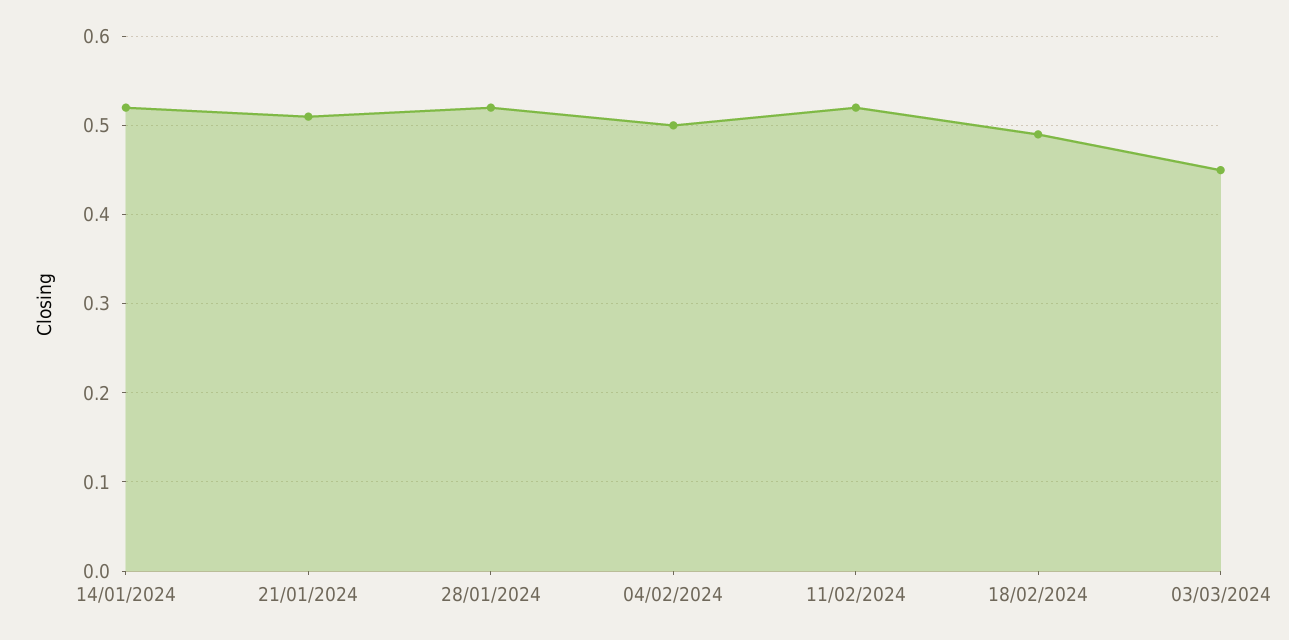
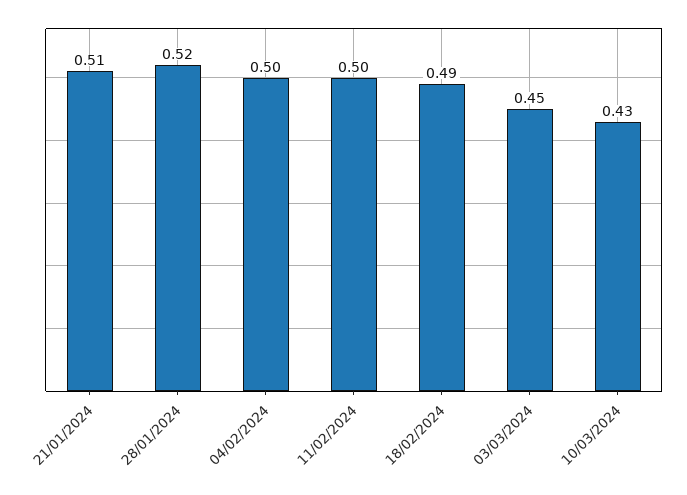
14/01/2024: 0.52 -> none
11/02/2024: 0.52 -> 0.5
10/03/2024: none -> 0.43

